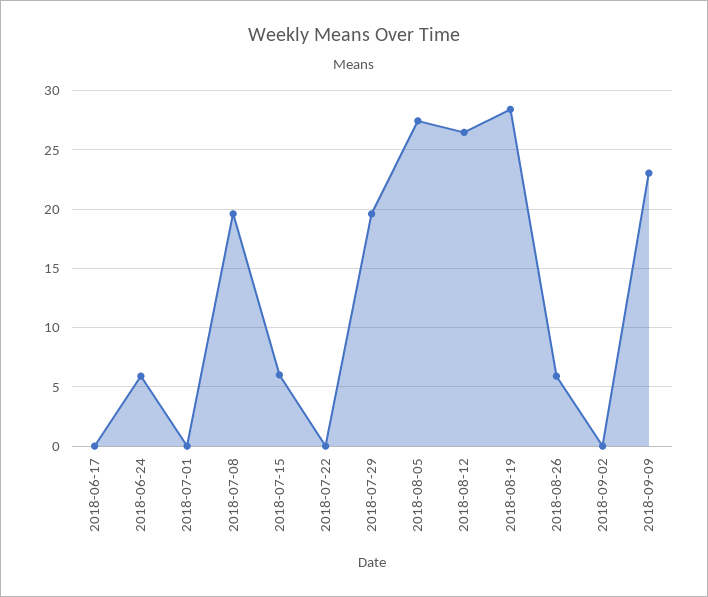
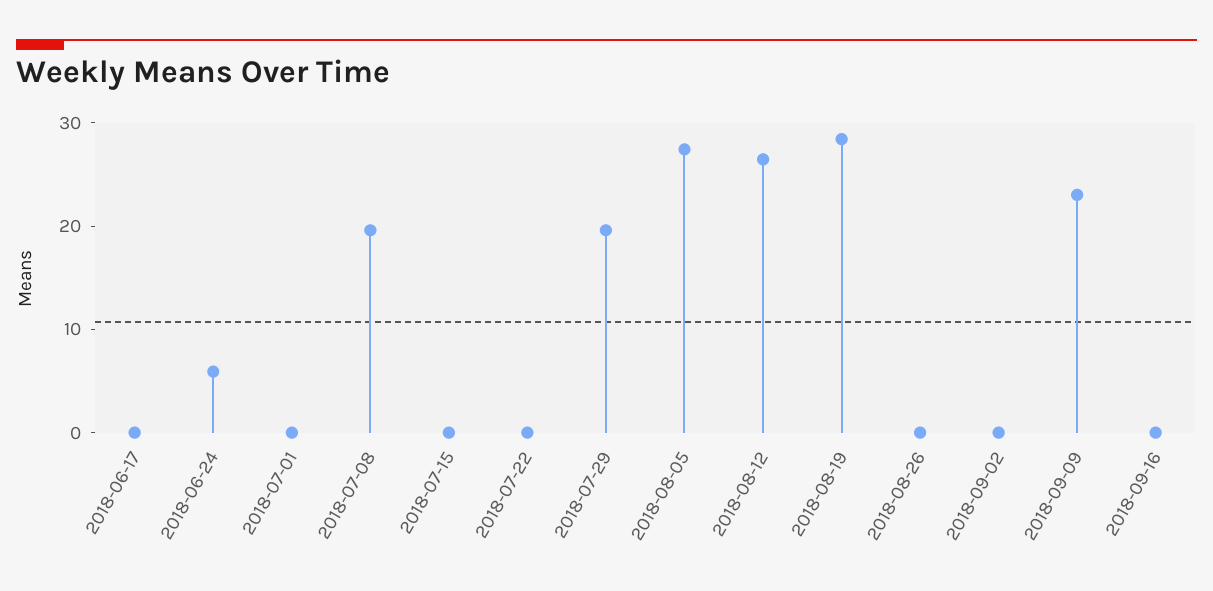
2018-07-15: 6 -> 0
2018-08-26: 6 -> 0
2018-09-16: none -> 0

